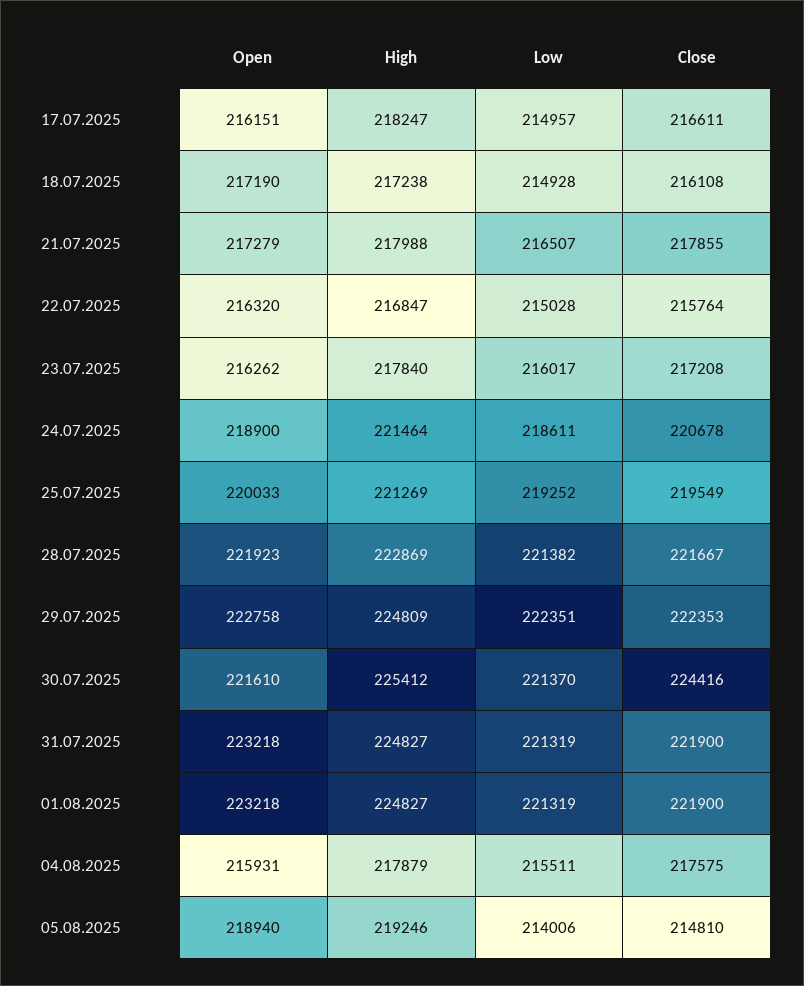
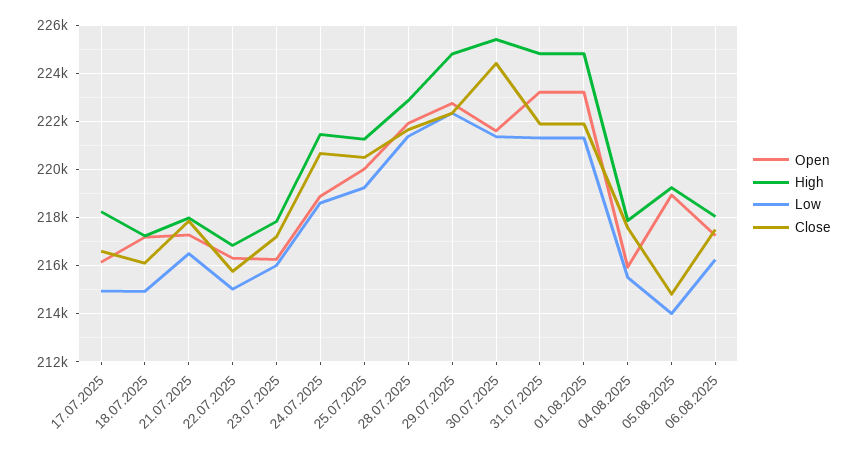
Close, 25.07.2025: 219549 -> 220500
Open, 06.08.2025: none -> 217250
High, 06.08.2025: none -> 218000
Low, 06.08.2025: none -> 216250
Close, 06.08.2025: none -> 217500

